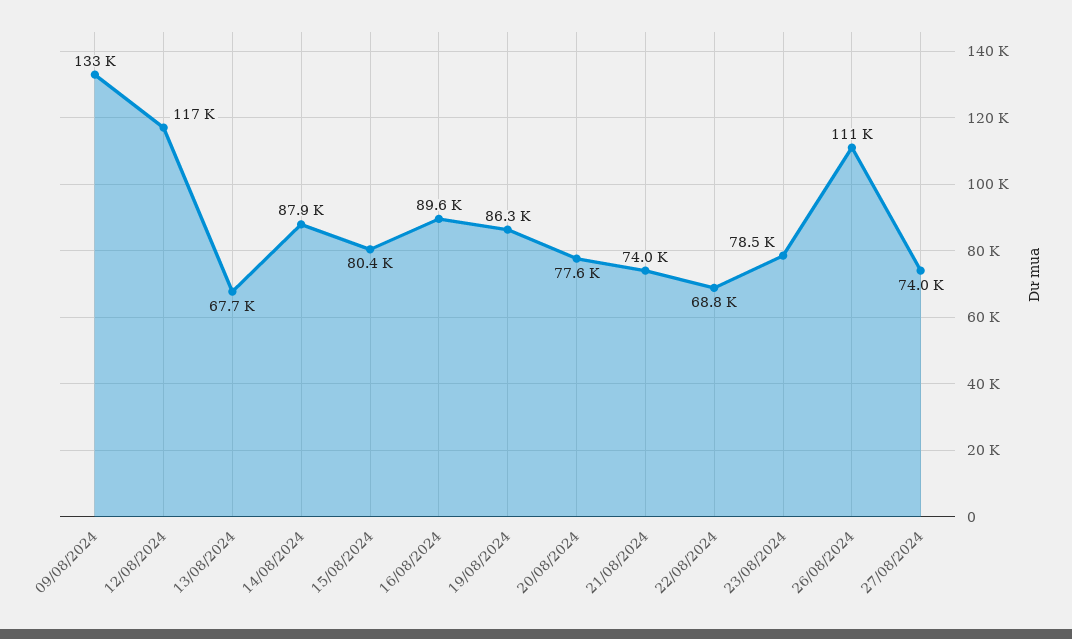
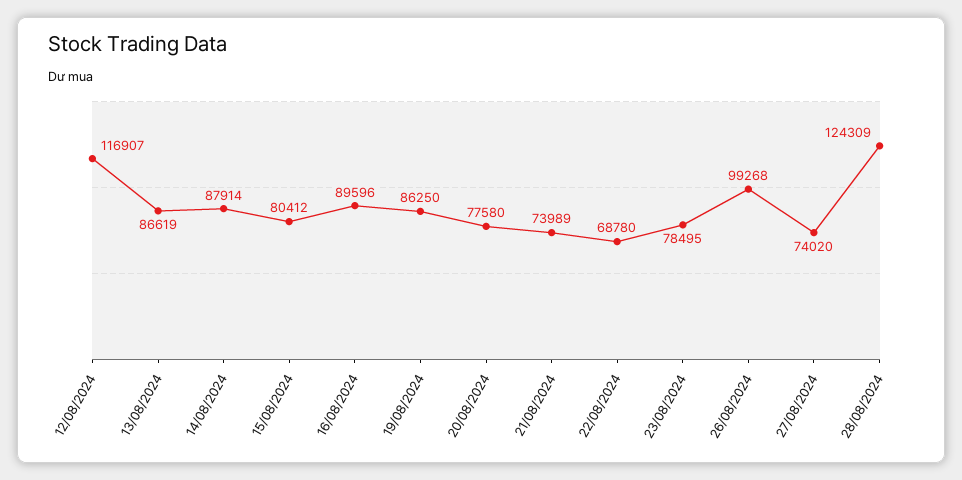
09/08/2024: 133000 -> none
13/08/2024: 67700 -> 86619
26/08/2024: 111000 -> 99268
28/08/2024: none -> 124309

